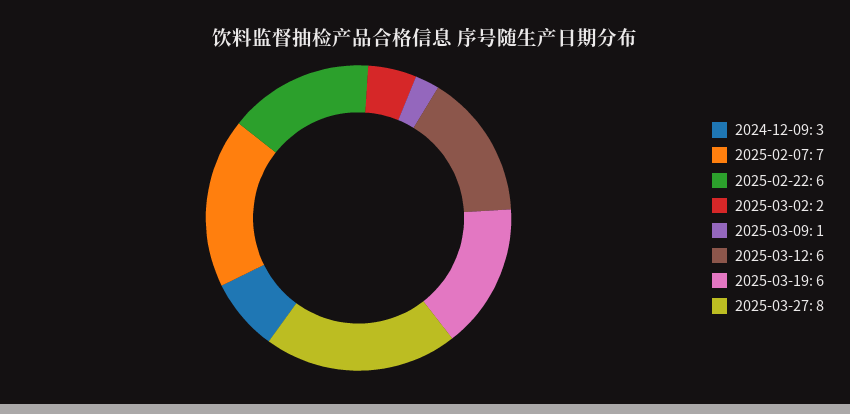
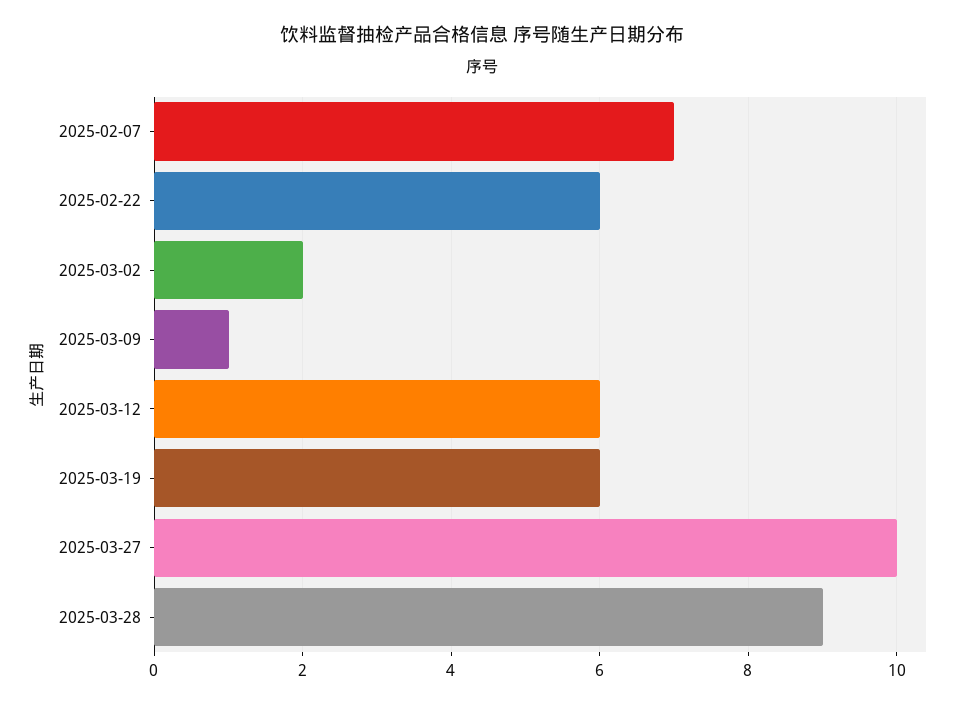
2024-12-09: 3 -> none
2025-03-27: 8 -> 10
2025-03-28: none -> 9

